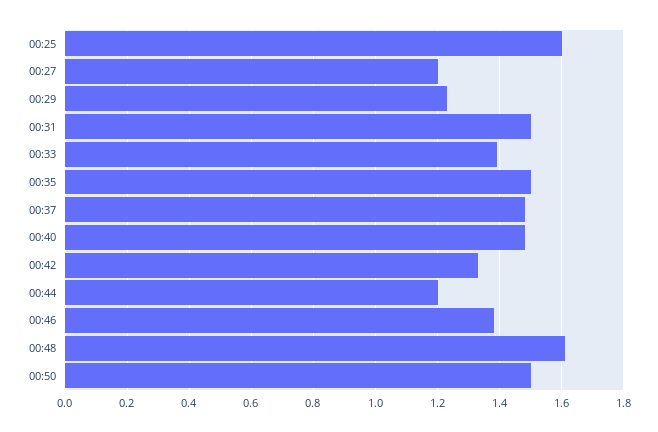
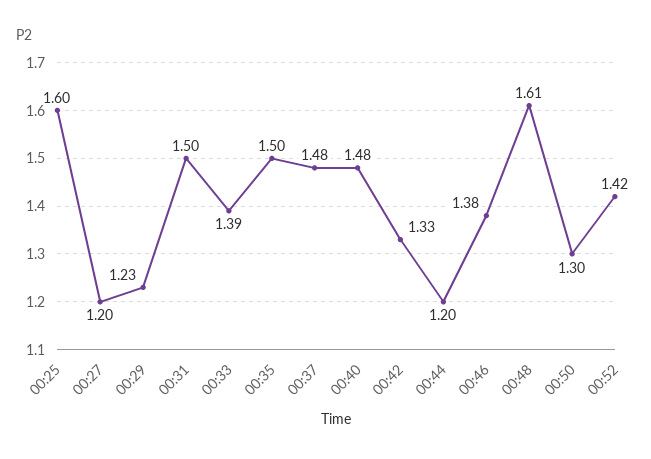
00:50: 1.5 -> 1.3
00:52: none -> 1.42

